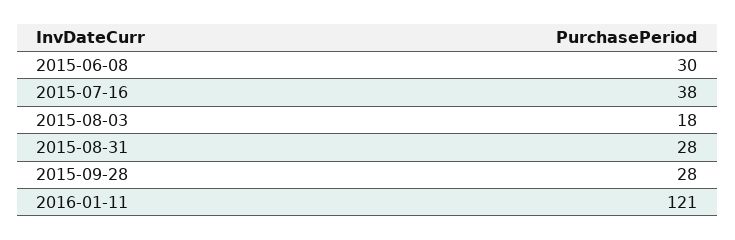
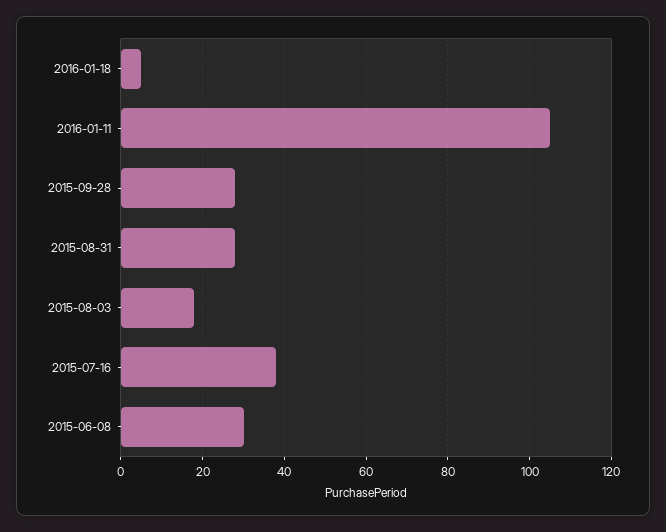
2016-01-11: 121 -> 105
2016-01-18: none -> 5

